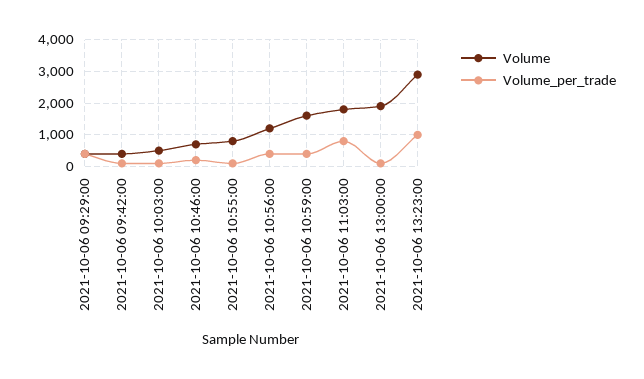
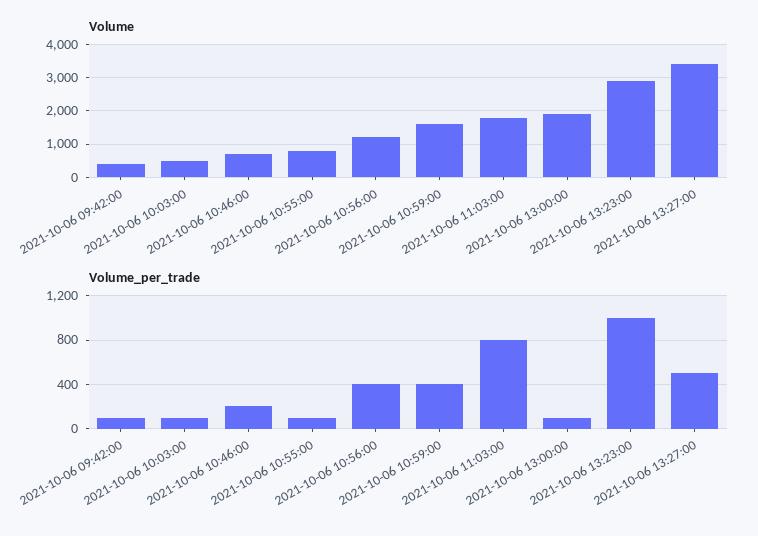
Volume, 2021-10-06 09:29:00: 400 -> none
Volume_per_trade, 2021-10-06 09:29:00: 400 -> none
Volume, 2021-10-06 13:27:00: none -> 3400
Volume_per_trade, 2021-10-06 13:27:00: none -> 500

